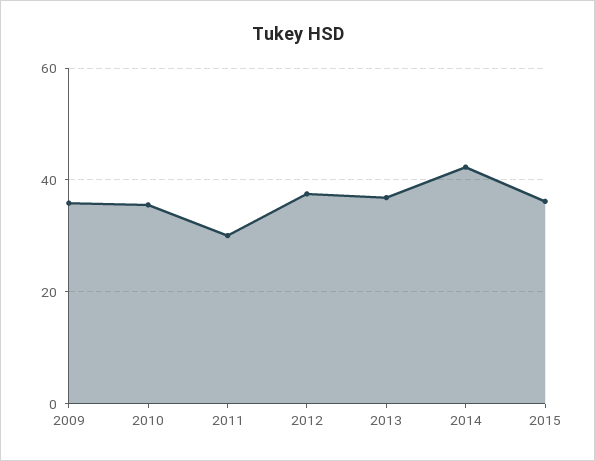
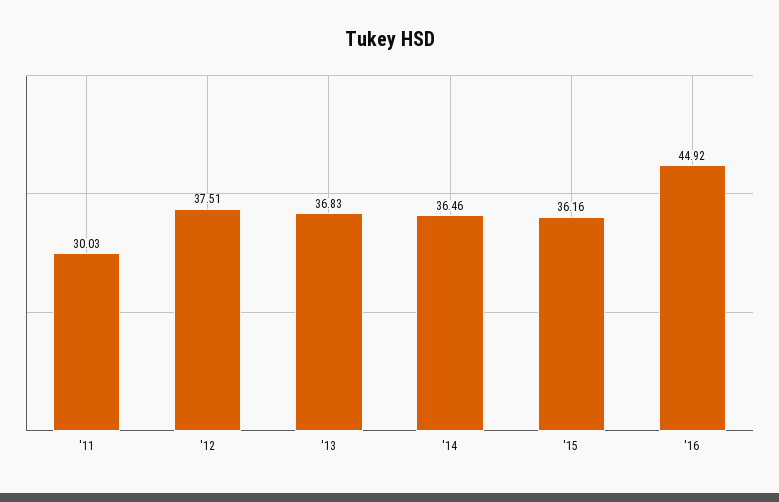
2009: 36 -> none
2010: 36 -> none
2014: 42 -> 36.46
'16: none -> 44.92

